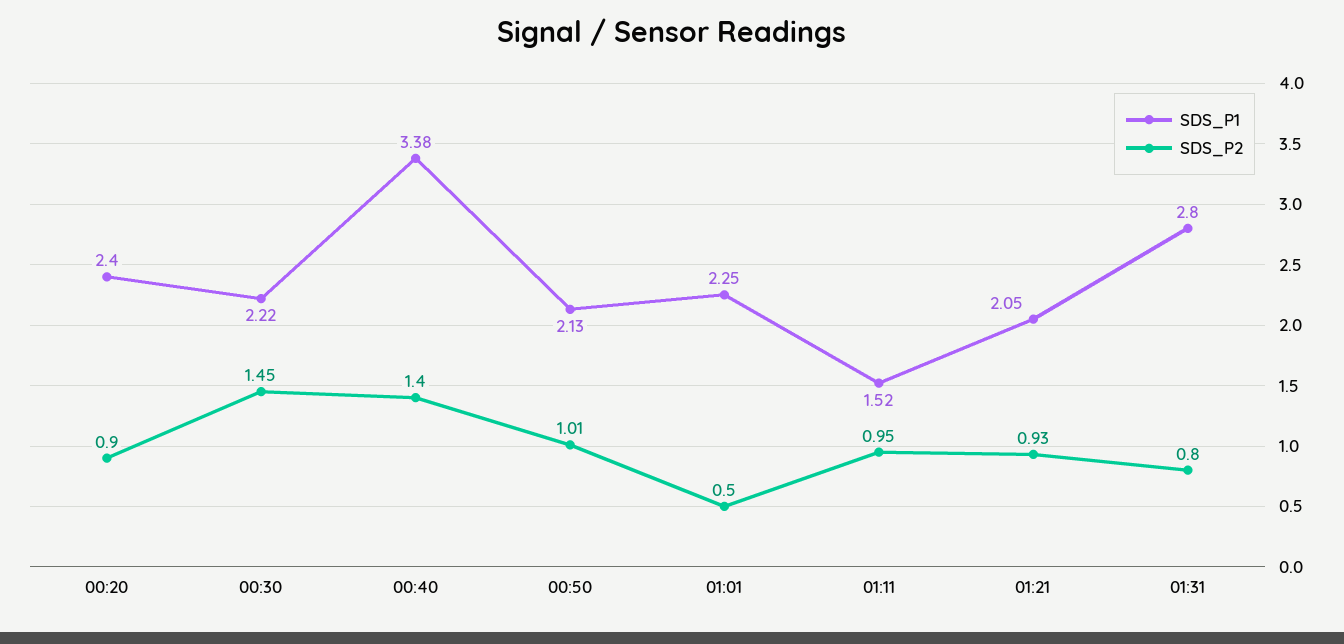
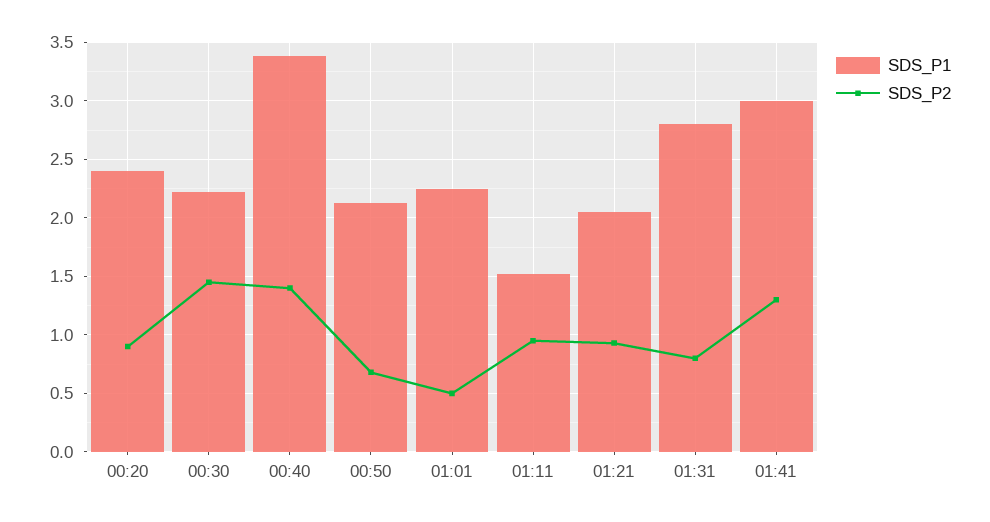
SDS_P2, 00:50: 1.01 -> 0.7
SDS_P1, 01:41: none -> 3
SDS_P2, 01:41: none -> 1.3

